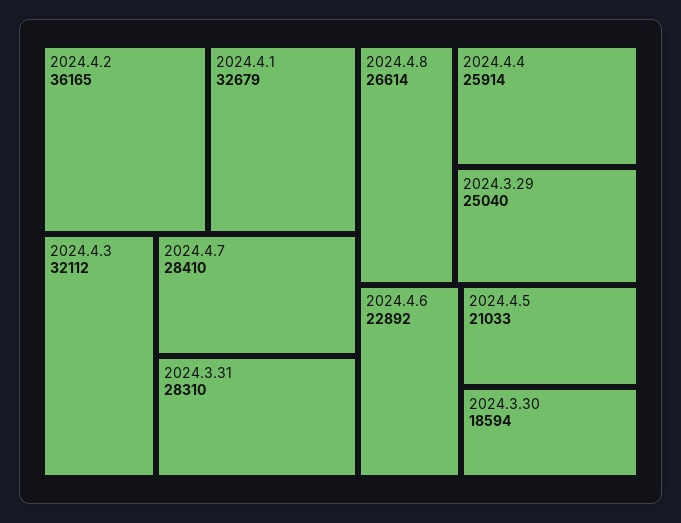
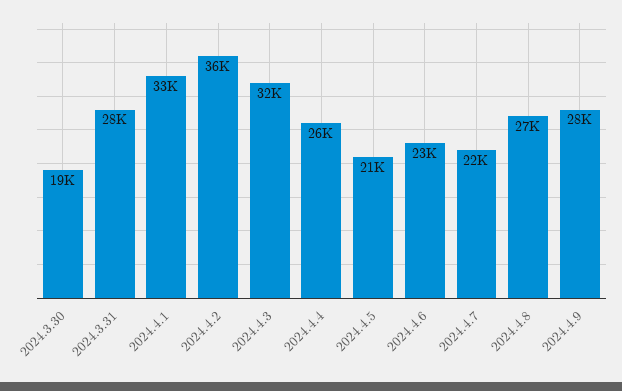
2024.4.7: 28410 -> 22000
2024.3.29: 25040 -> none
2024.4.9: none -> 28000

